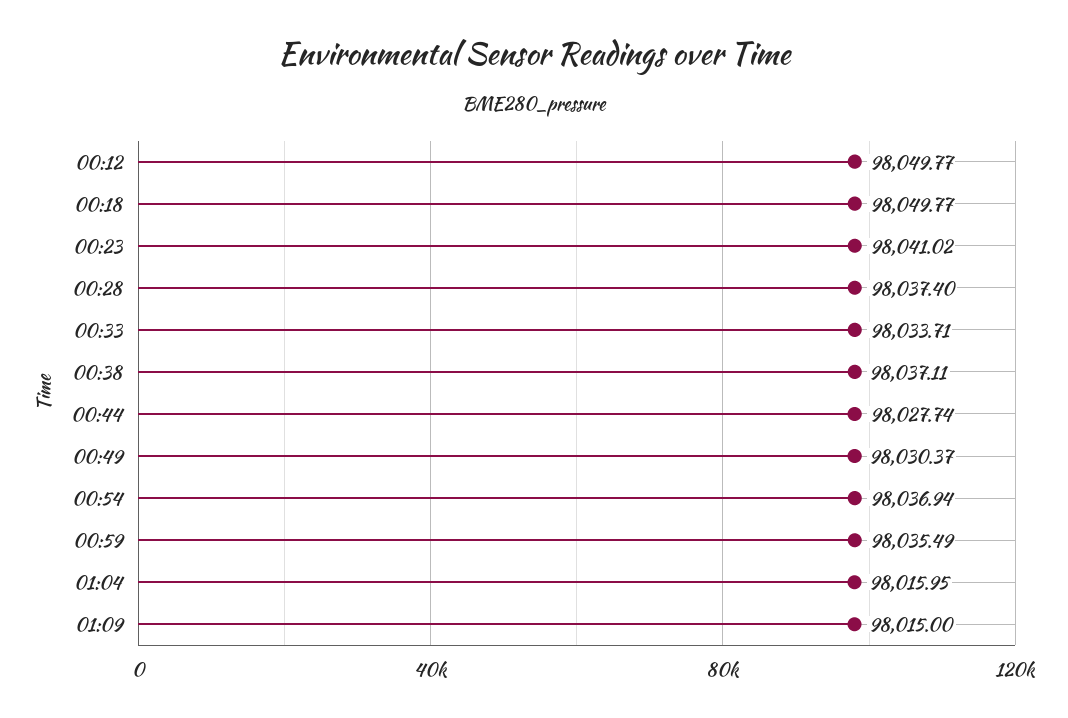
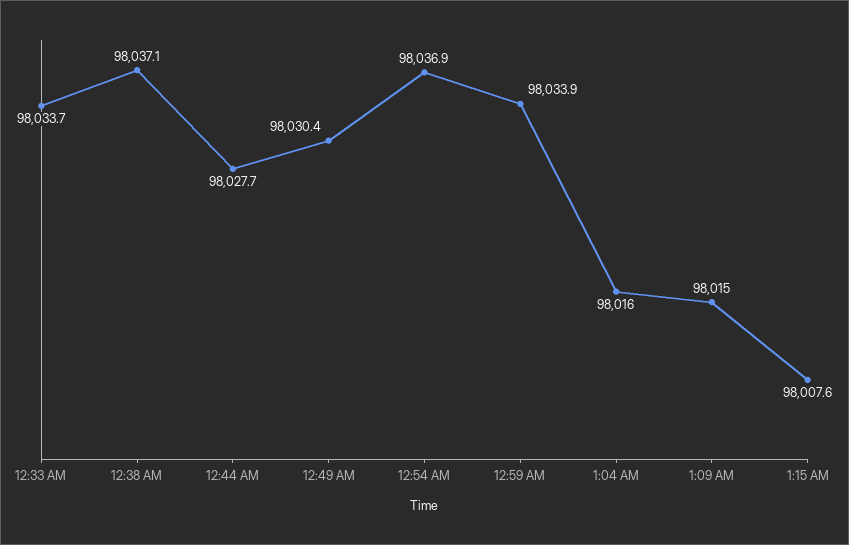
00:12: 98049.77 -> none
00:18: 98049.77 -> none
00:23: 98041.02 -> none
00:28: 98037.4 -> none
00:59: 98035.49 -> 98033.9
1:15 AM: none -> 98007.6

